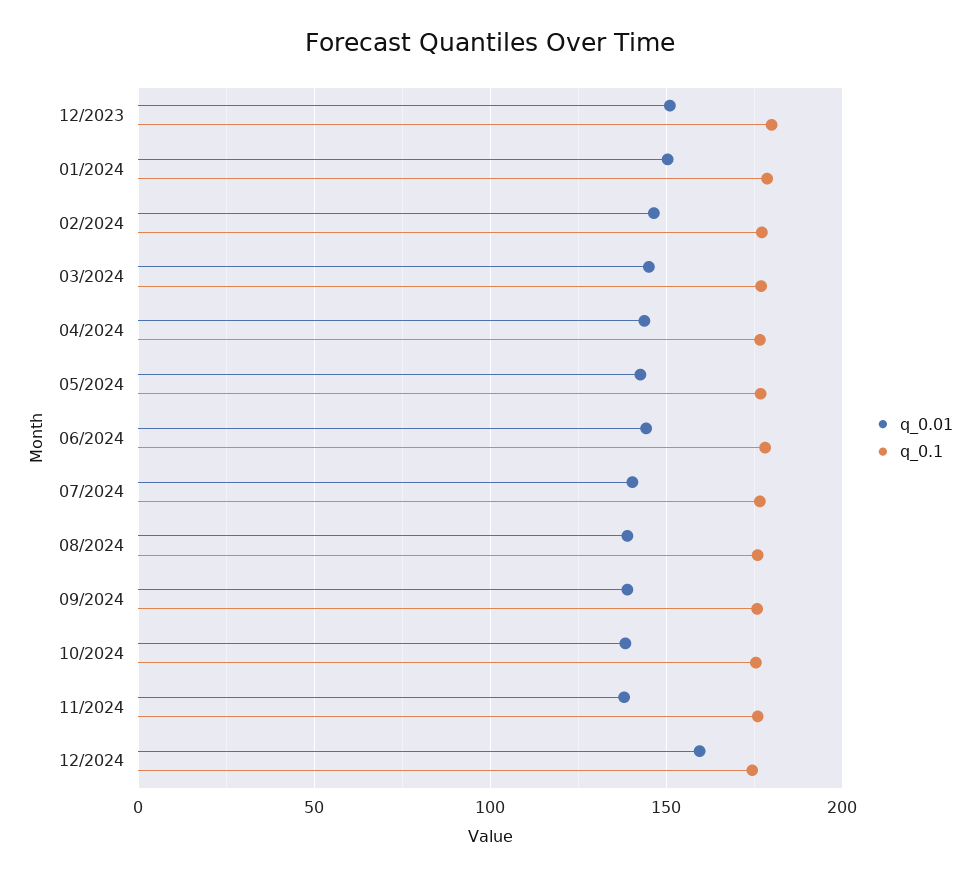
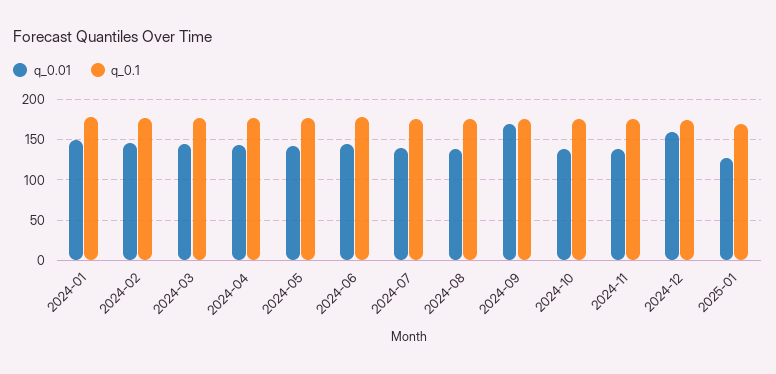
q_0.01, 12/2023: 150 -> none
q_0.1, 12/2023: 180 -> none
q_0.01, 09/2024: 140 -> 170
q_0.01, 2025-01: none -> 130
q_0.1, 2025-01: none -> 170

